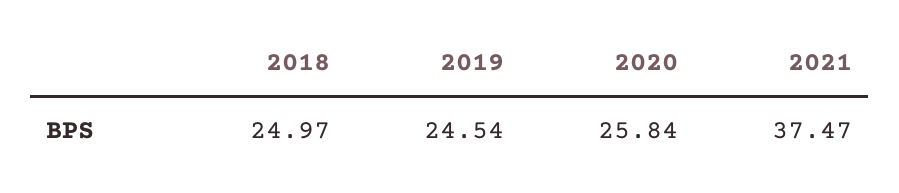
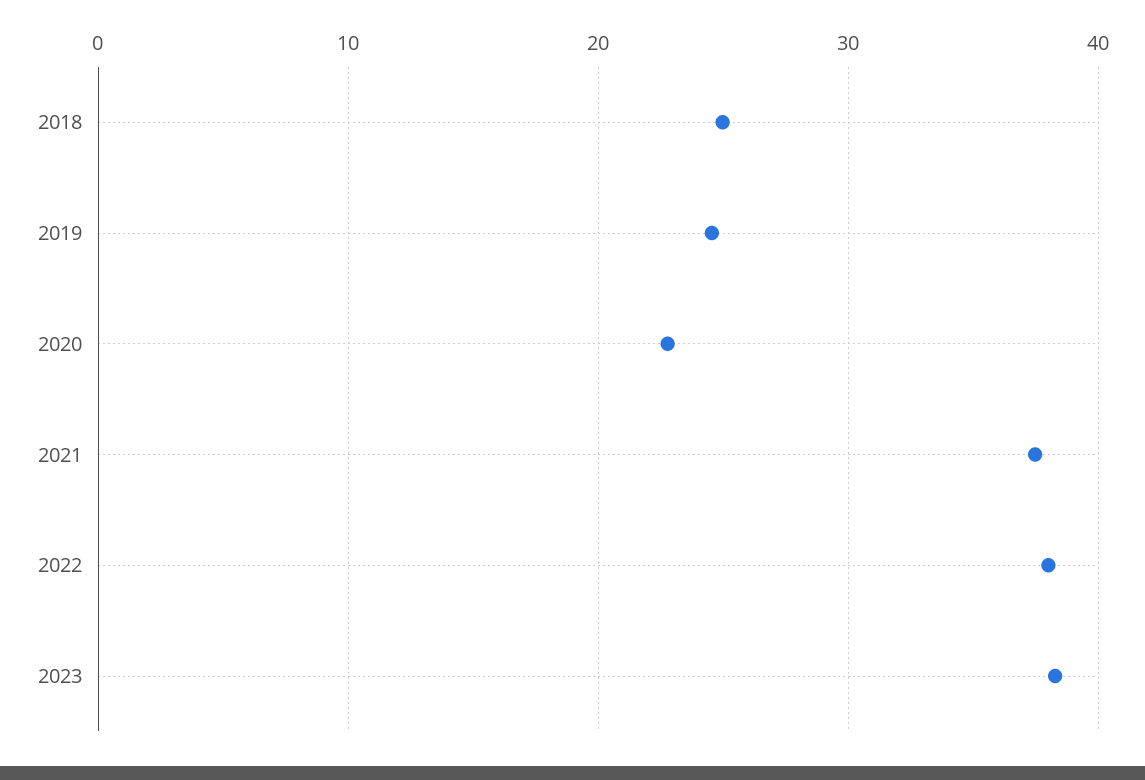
2020: 25.84 -> 23
2022: none -> 38
2023: none -> 38

